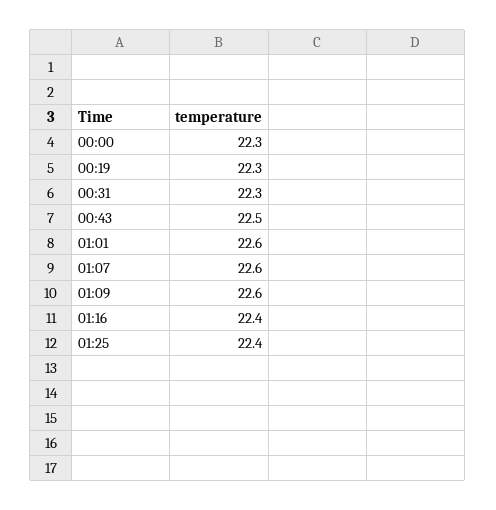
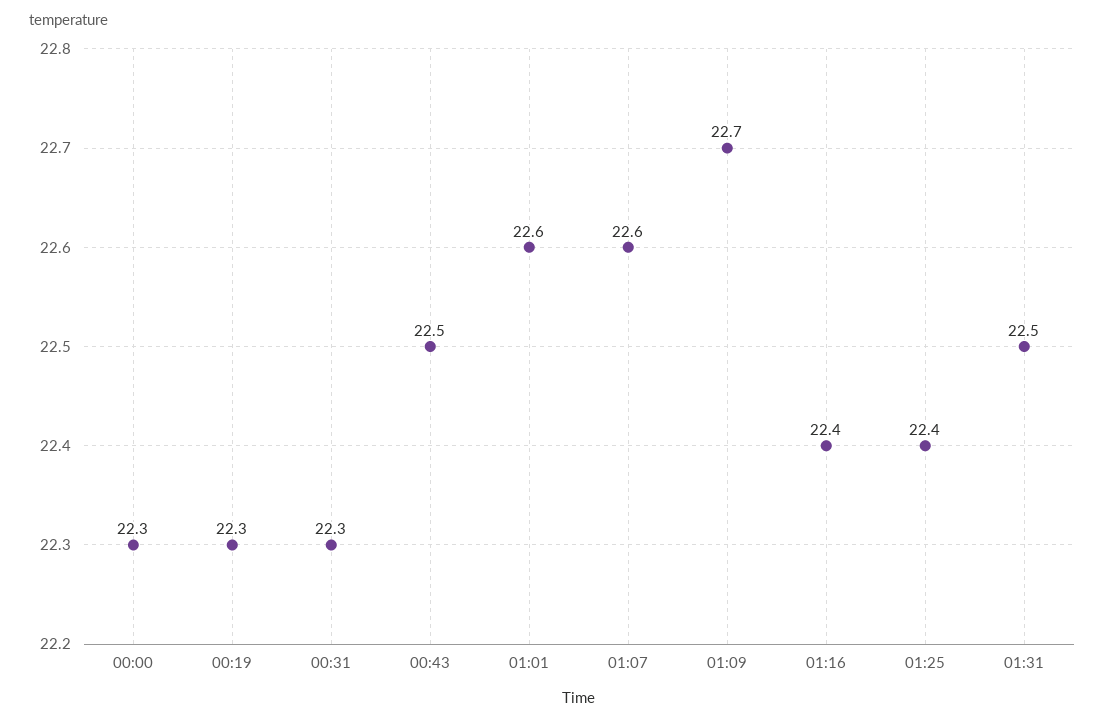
01:09: 22.6 -> 22.7
01:31: none -> 22.5

